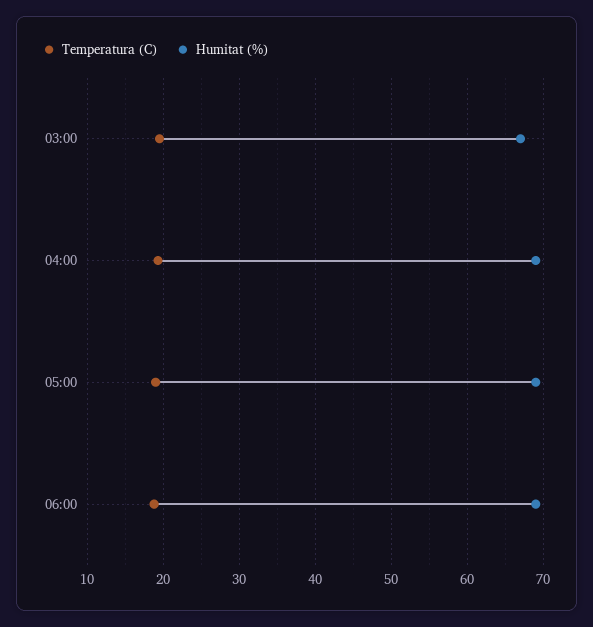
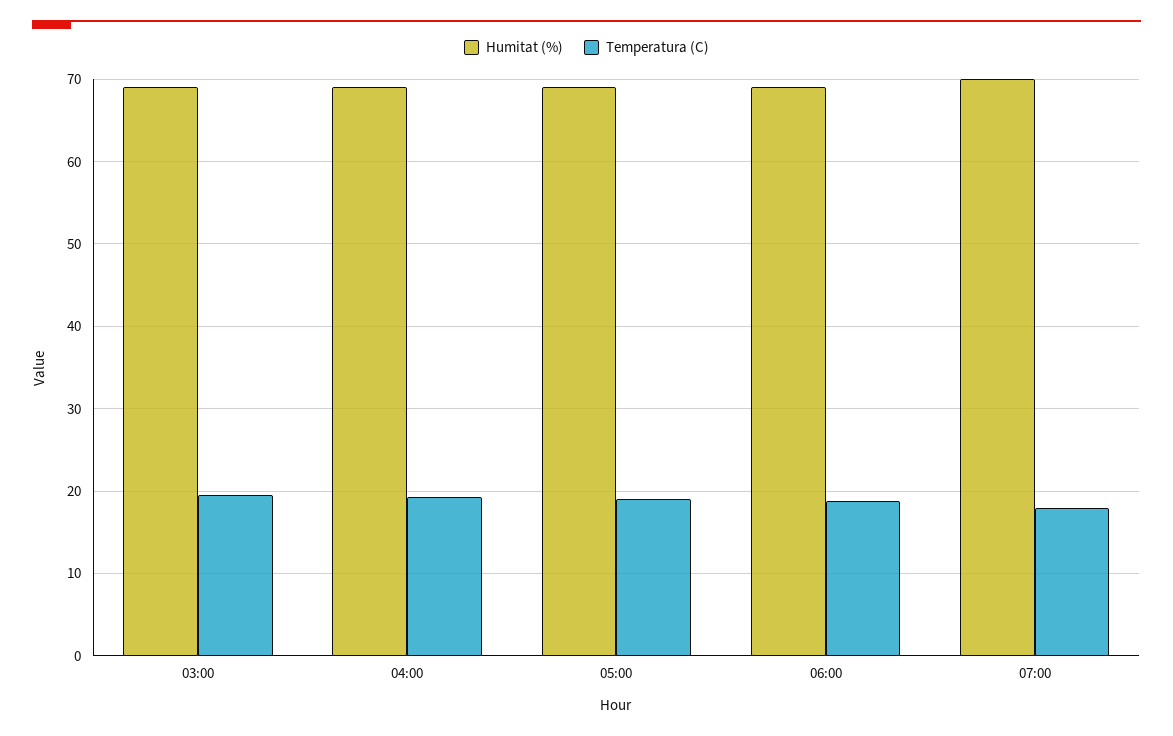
Humitat (%), 03:00: 67 -> 69
Humitat (%), 07:00: none -> 70
Temperatura (C), 07:00: none -> 18

